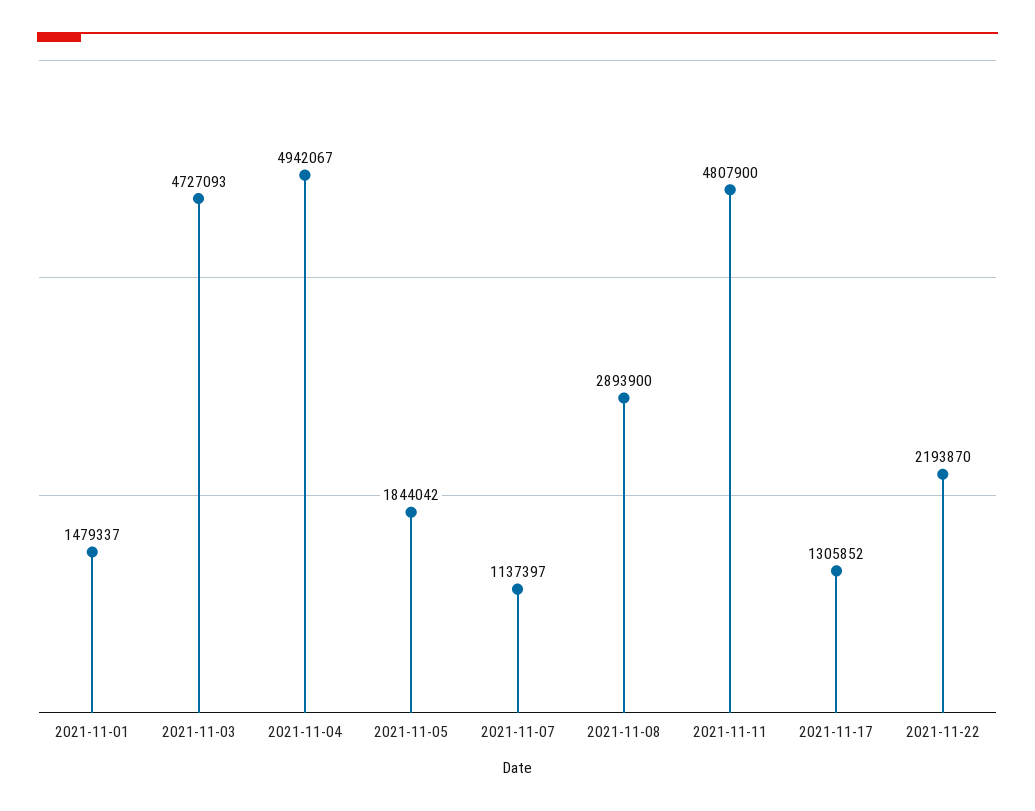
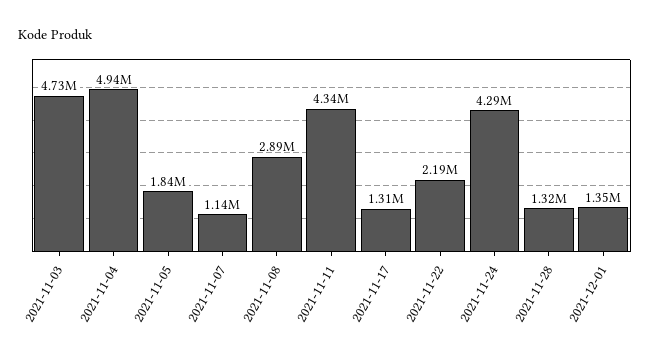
2021-11-01: 1479337 -> none
2021-11-11: 4807900 -> 4340000
2021-11-24: none -> 4290000
2021-11-28: none -> 1320000
2021-12-01: none -> 1350000

